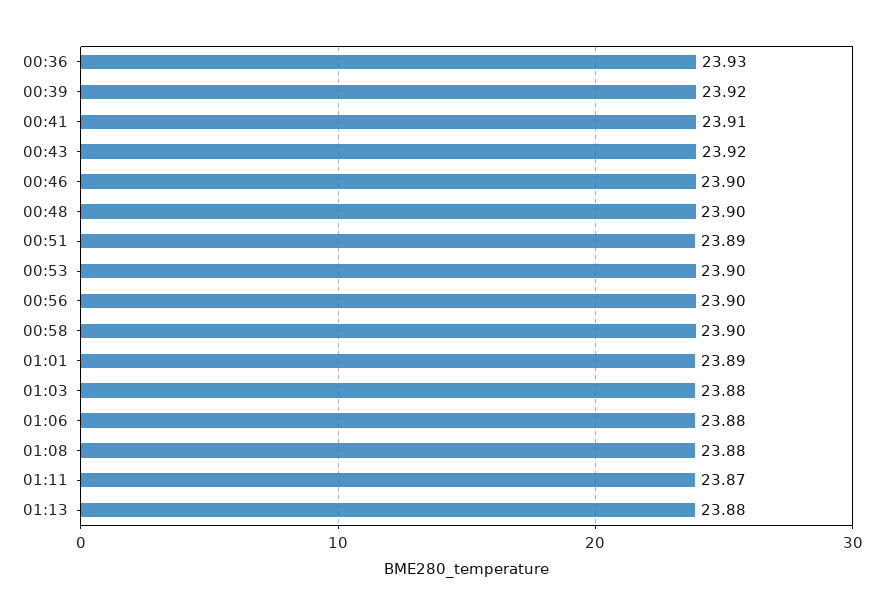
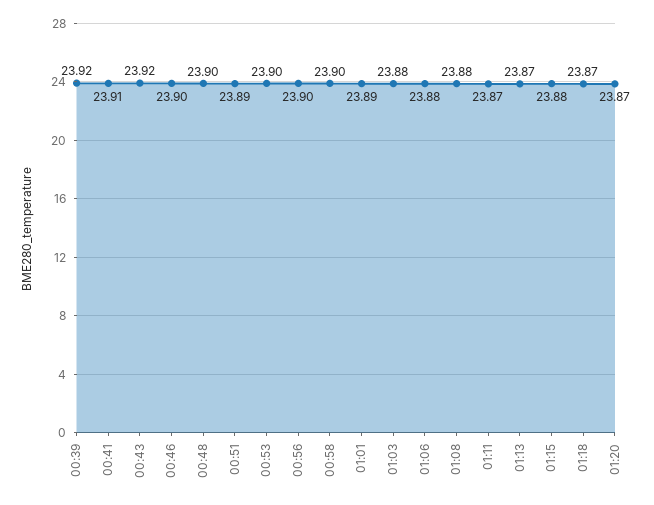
00:36: 23.93 -> none
01:13: 23.88 -> 23.87
01:15: none -> 23.88
01:18: none -> 23.87
01:20: none -> 23.87

